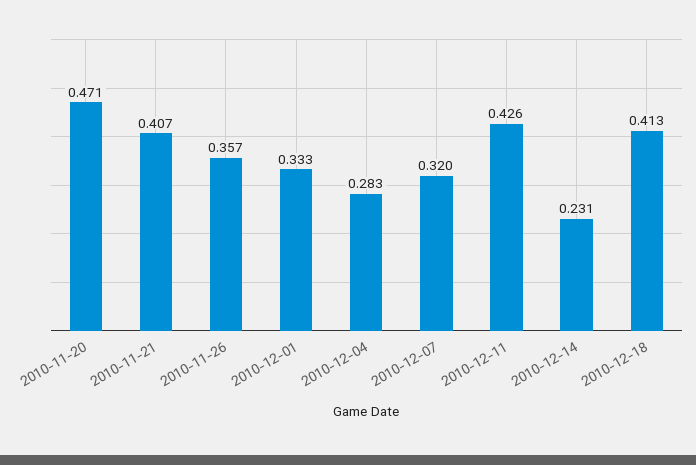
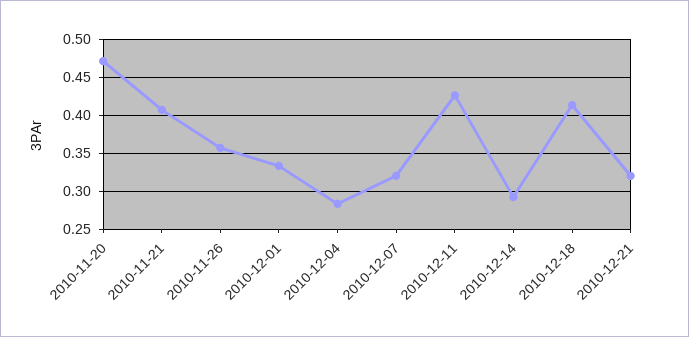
2010-12-14: 0.231 -> 0.29
2010-12-21: none -> 0.32

